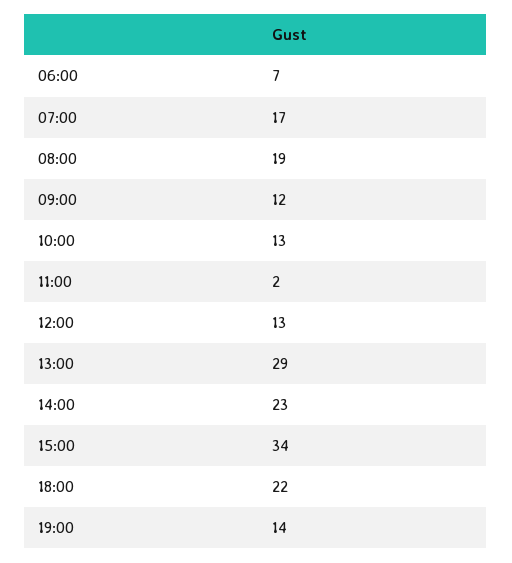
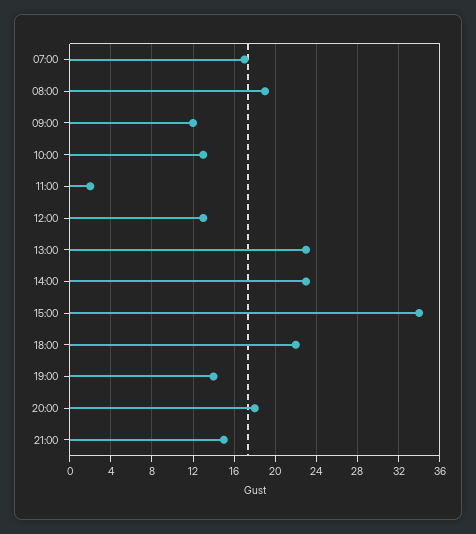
06:00: 7 -> none
13:00: 29 -> 23
20:00: none -> 18
21:00: none -> 15

